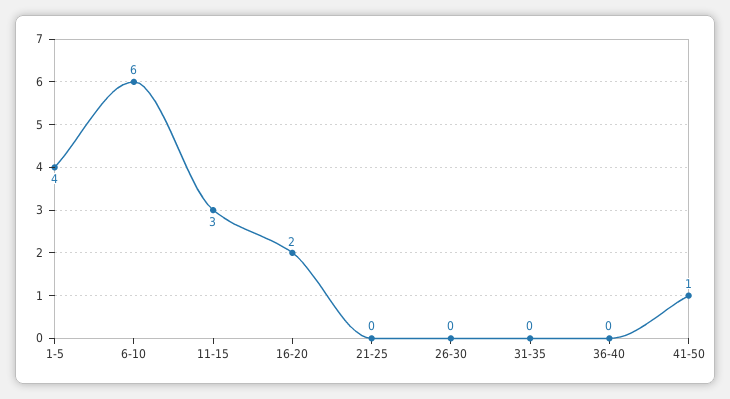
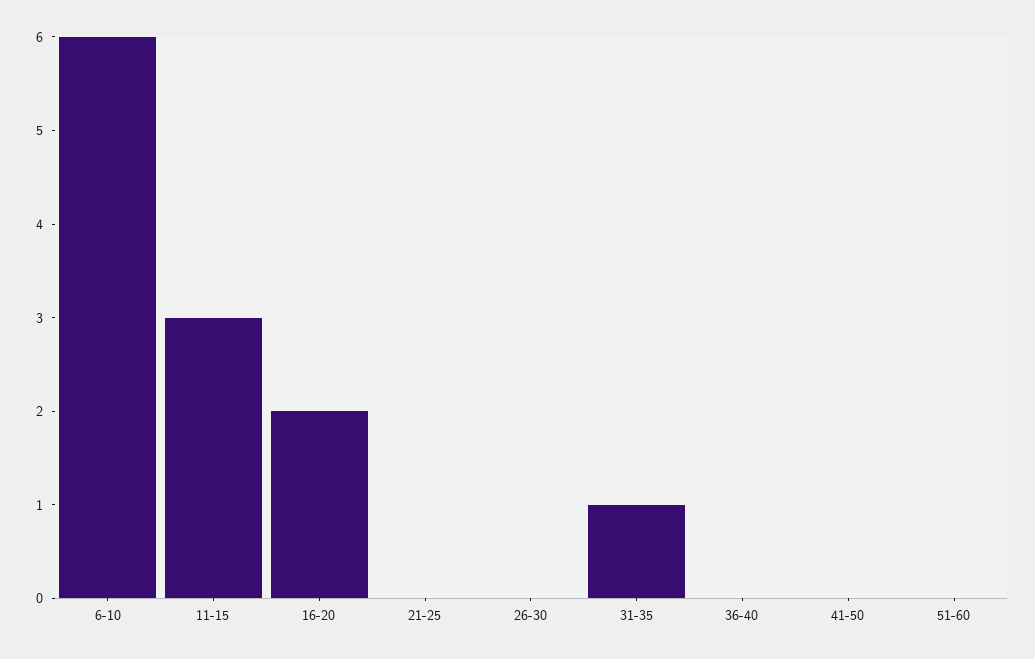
1-5: 4 -> none
31-35: 0 -> 1
41-50: 1 -> 0
51-60: none -> 0

